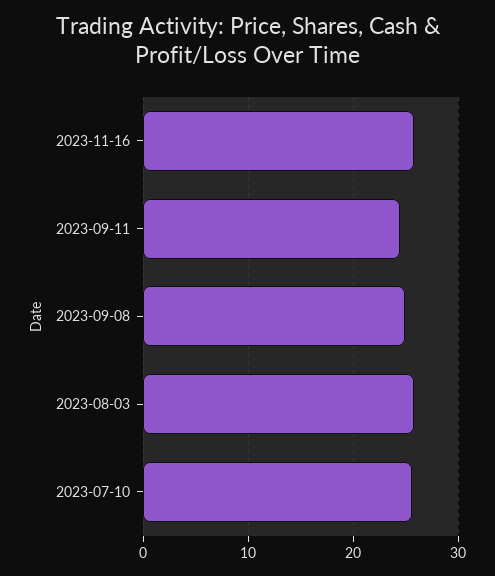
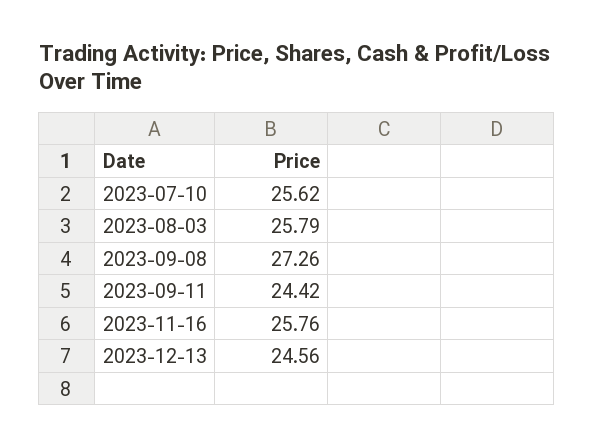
2023-09-08: 25 -> 27.26
2023-12-13: none -> 24.56

